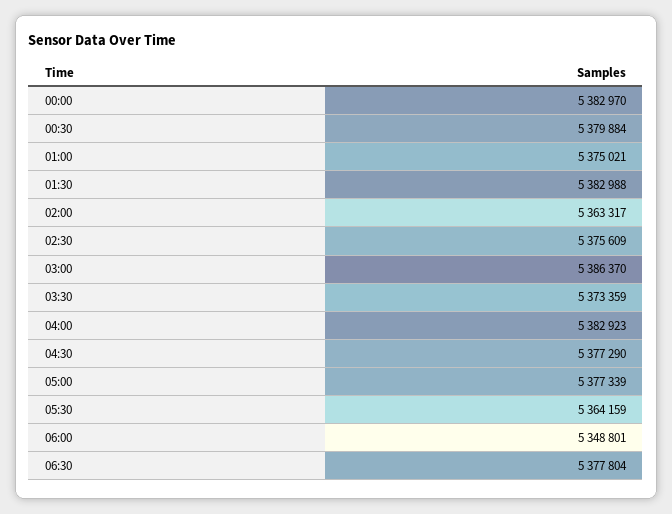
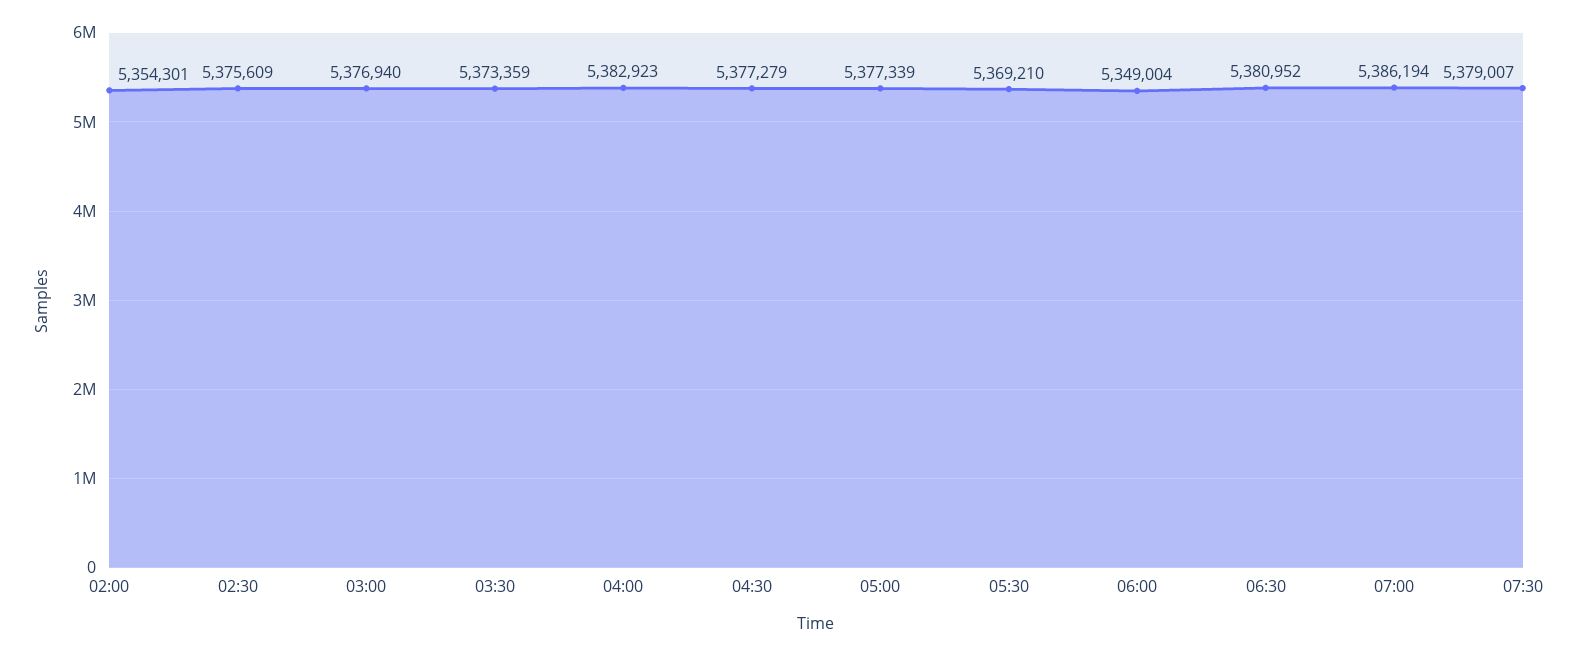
00:00: 5382970 -> none
00:30: 5379884 -> none
01:00: 5375021 -> none
01:30: 5382988 -> none
02:00: 5363317 -> 5354301
03:00: 5386370 -> 5376940
04:30: 5377290 -> 5377279
05:30: 5364159 -> 5369210
06:00: 5348801 -> 5349004
06:30: 5377804 -> 5380952
07:00: none -> 5386194
07:30: none -> 5379007

